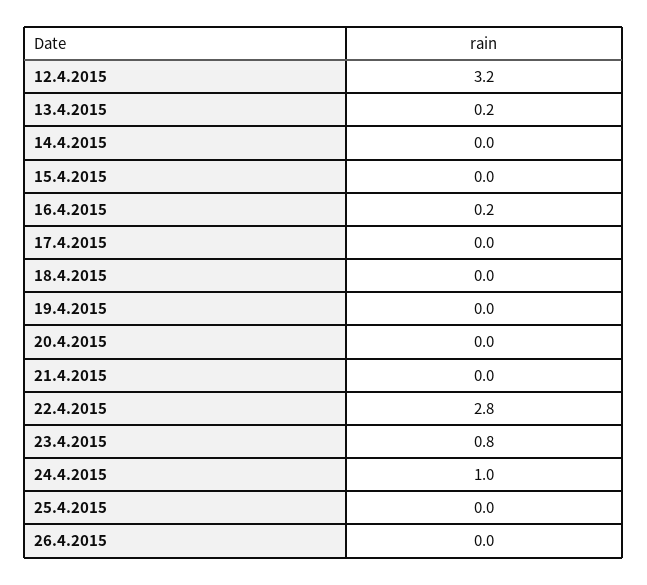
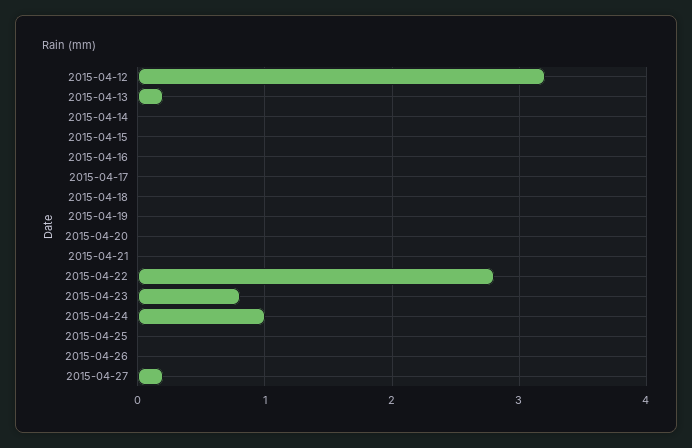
16.4.2015: 0.2 -> 0
2015-04-27: none -> 0.2

